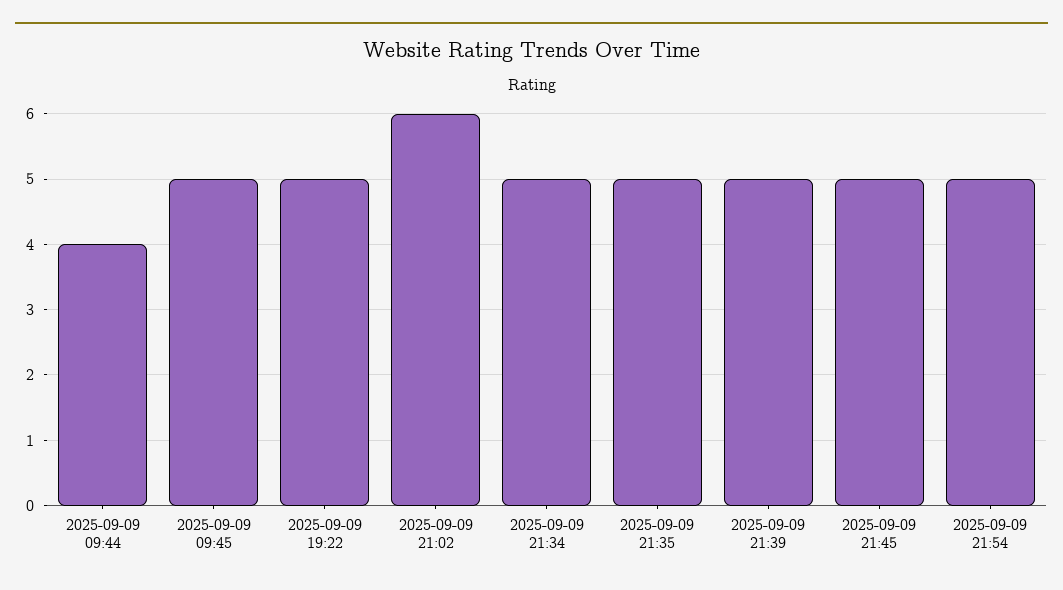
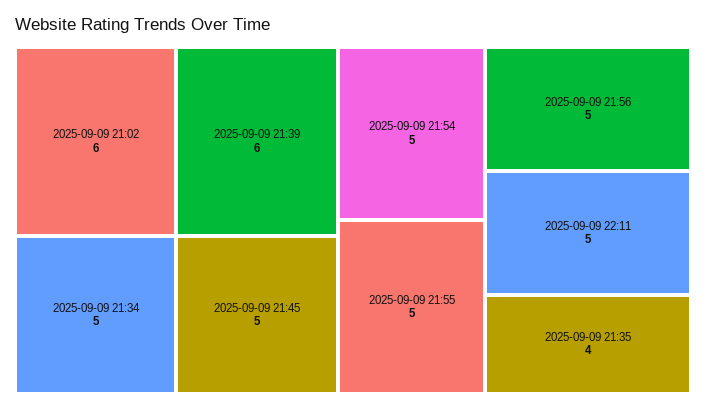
2025-09-09 09:44: 4 -> none
2025-09-09 09:45: 5 -> none
2025-09-09 19:22: 5 -> none
2025-09-09 21:35: 5 -> 4
2025-09-09 21:39: 5 -> 6
2025-09-09 21:55: none -> 5
2025-09-09 21:56: none -> 5
2025-09-09 22:11: none -> 5

